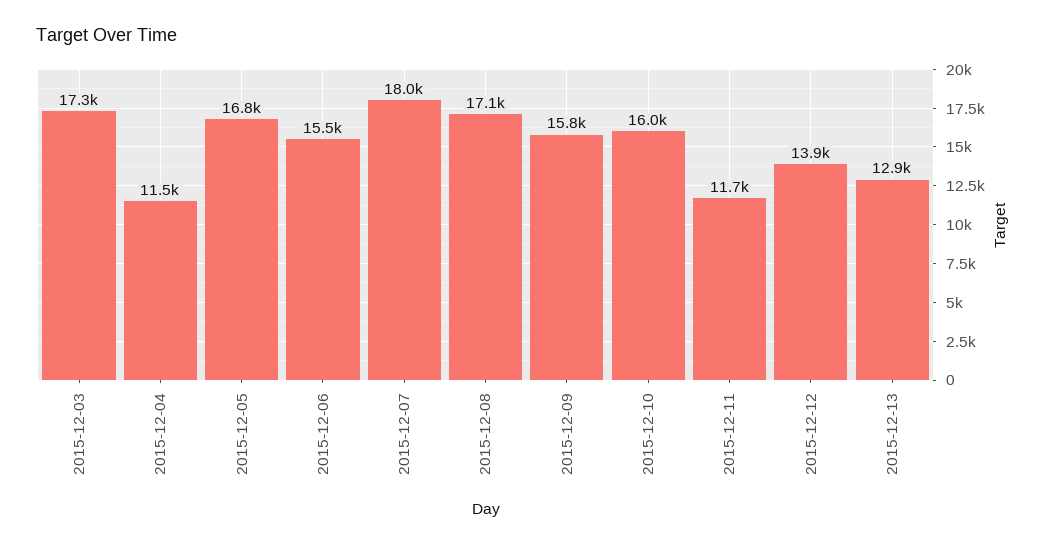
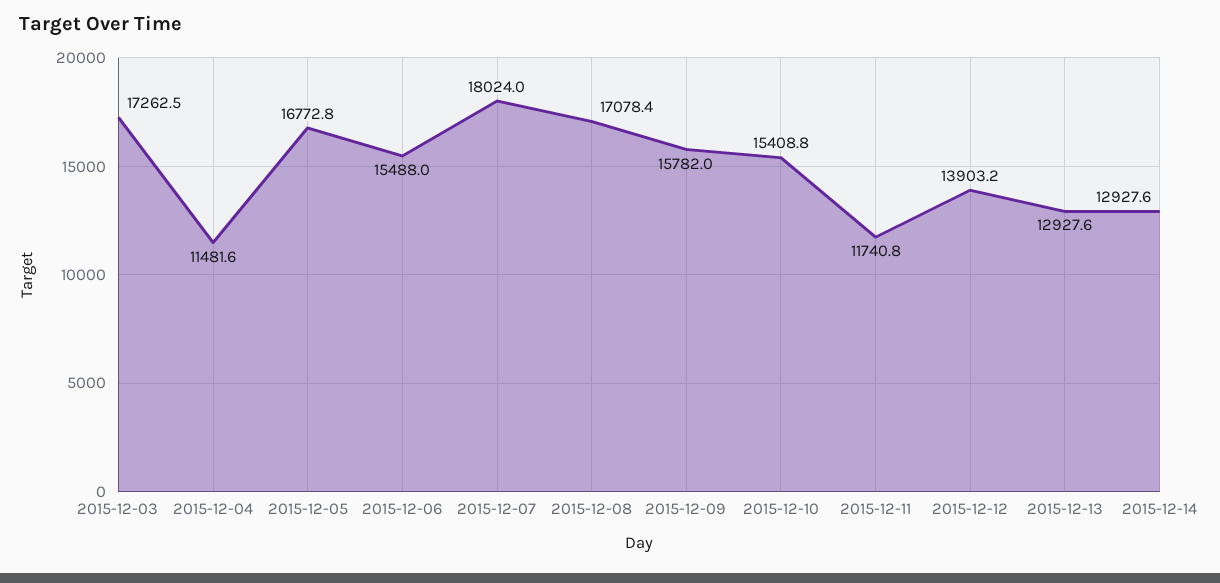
2015-12-10: 16000 -> 15408.8
2015-12-14: none -> 12927.6

